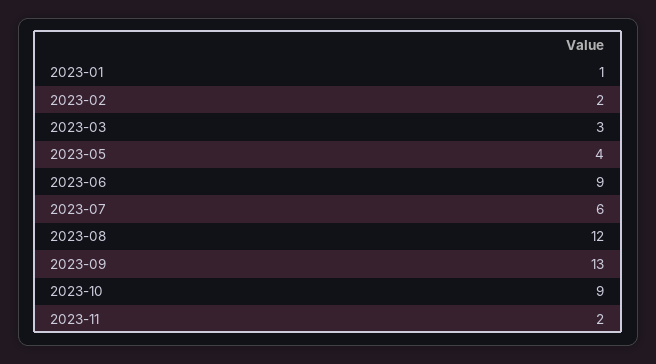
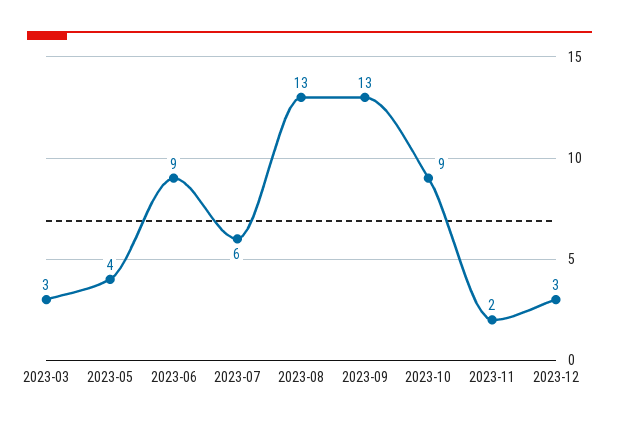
2023-01: 1 -> none
2023-02: 2 -> none
2023-08: 12 -> 13
2023-12: none -> 3

